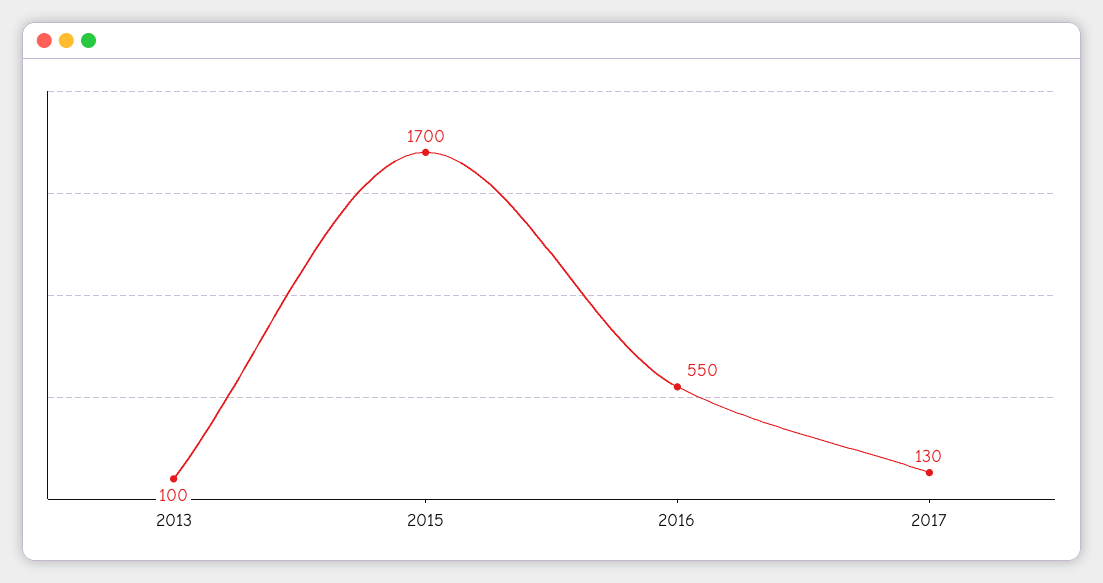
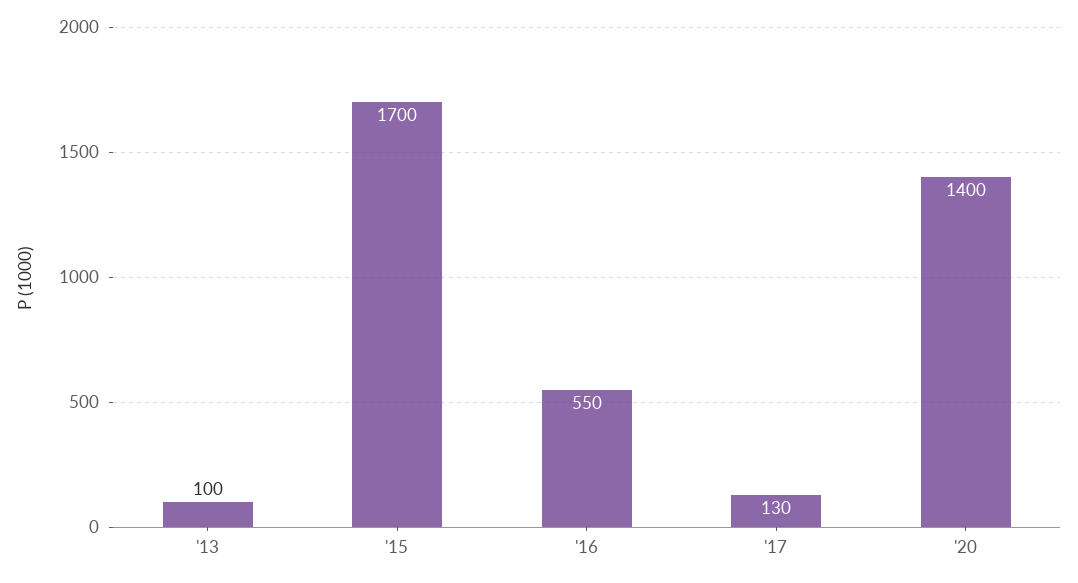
'20: none -> 1400

